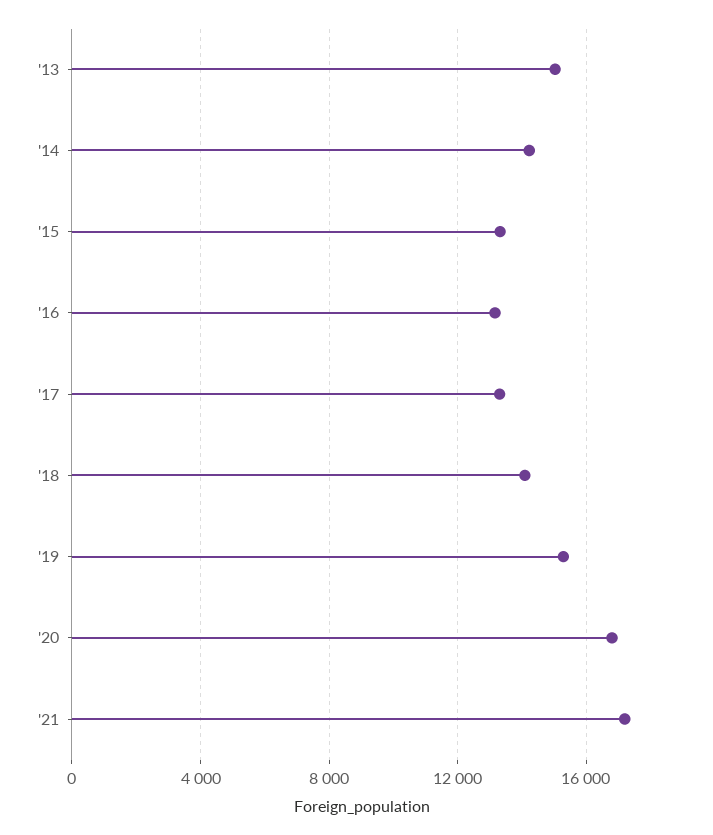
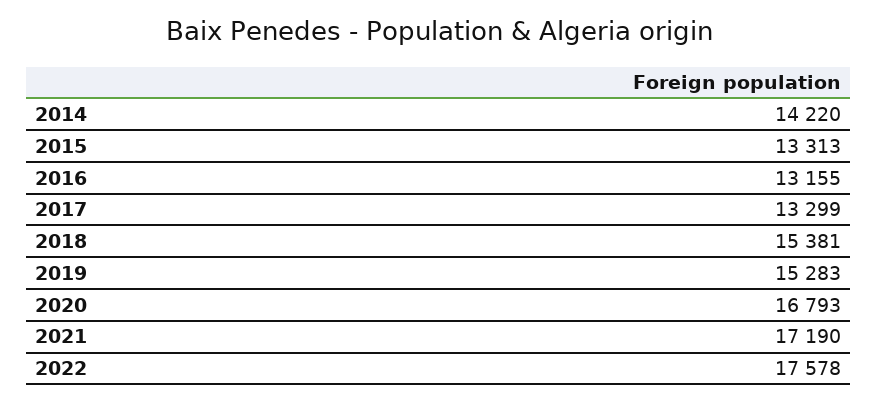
'13: 15000 -> none
'18: 14000 -> 15381
2022: none -> 17578

